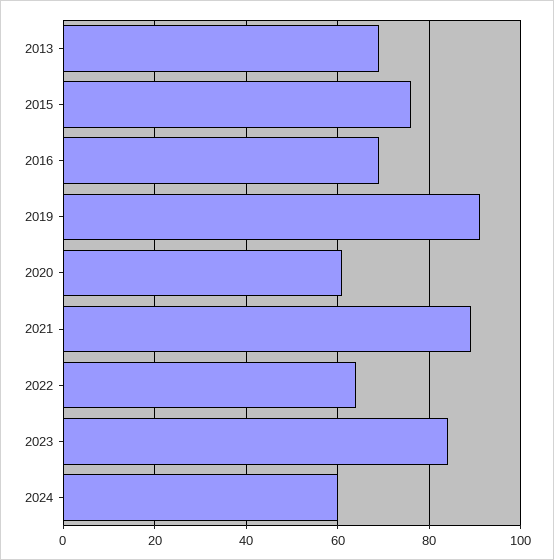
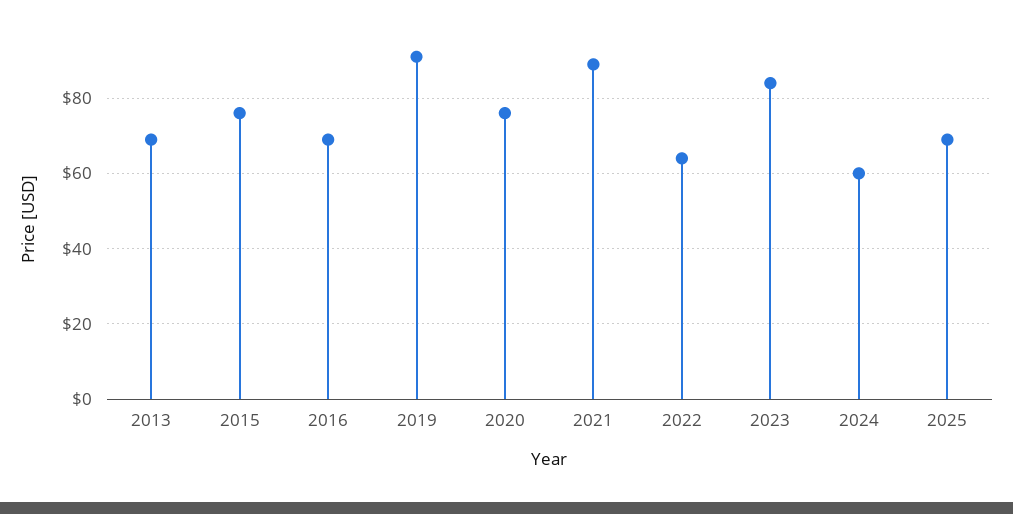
2020: 60 -> 75
2025: none -> 70

